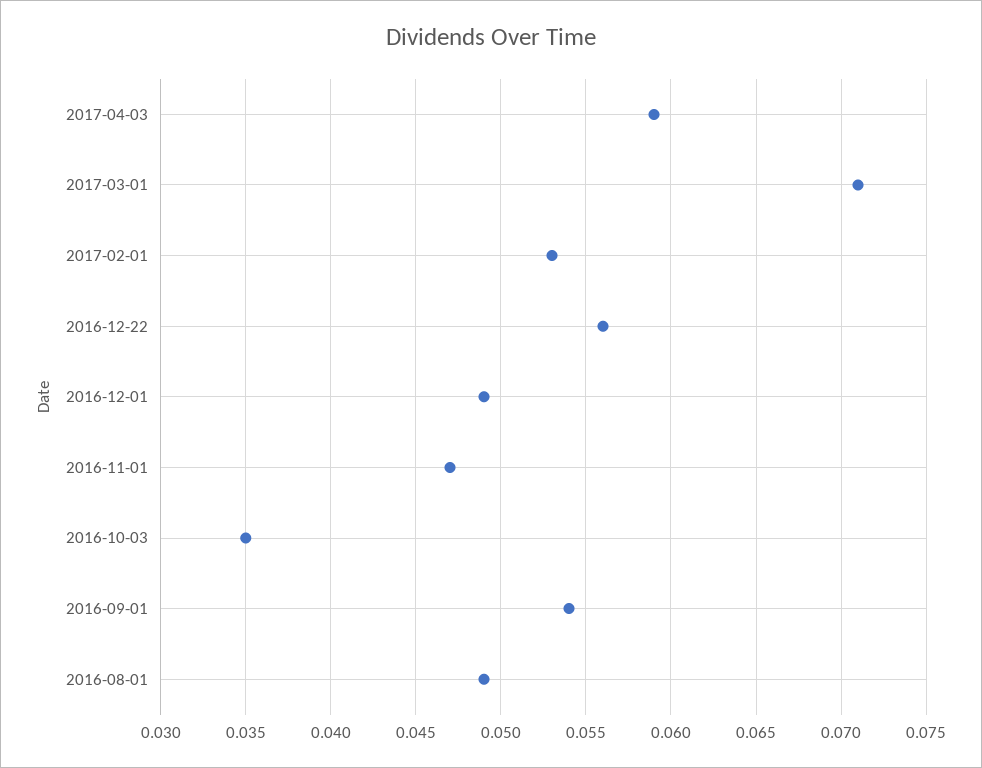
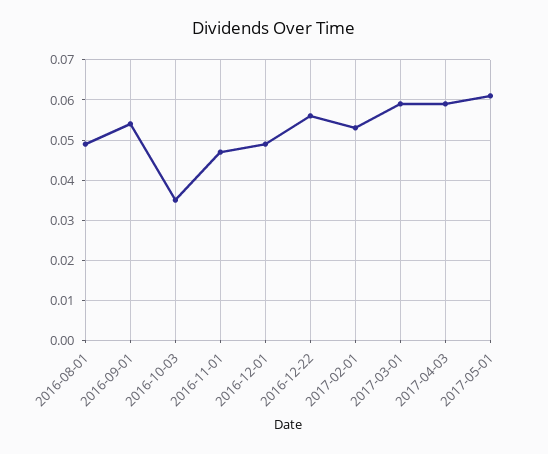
2017-03-01: 0.071 -> 0.06
2017-05-01: none -> 0.06

